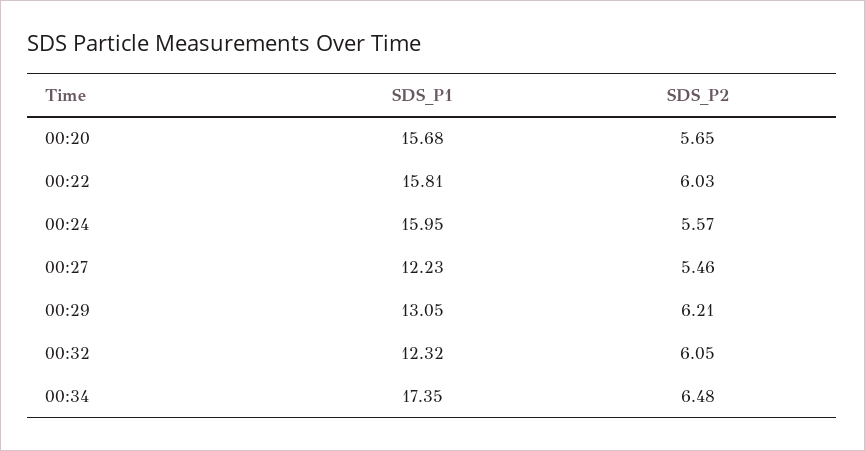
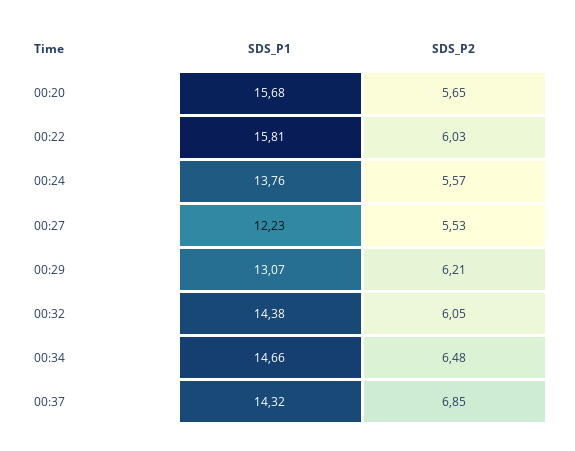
SDS_P1, 00:24: 15.95 -> 13.76
SDS_P2, 00:27: 5.46 -> 5.53
SDS_P1, 00:29: 13.05 -> 13.07
SDS_P1, 00:32: 12.32 -> 14.38
SDS_P1, 00:34: 17.35 -> 14.66
SDS_P1, 00:37: none -> 14.32
SDS_P2, 00:37: none -> 6.85

